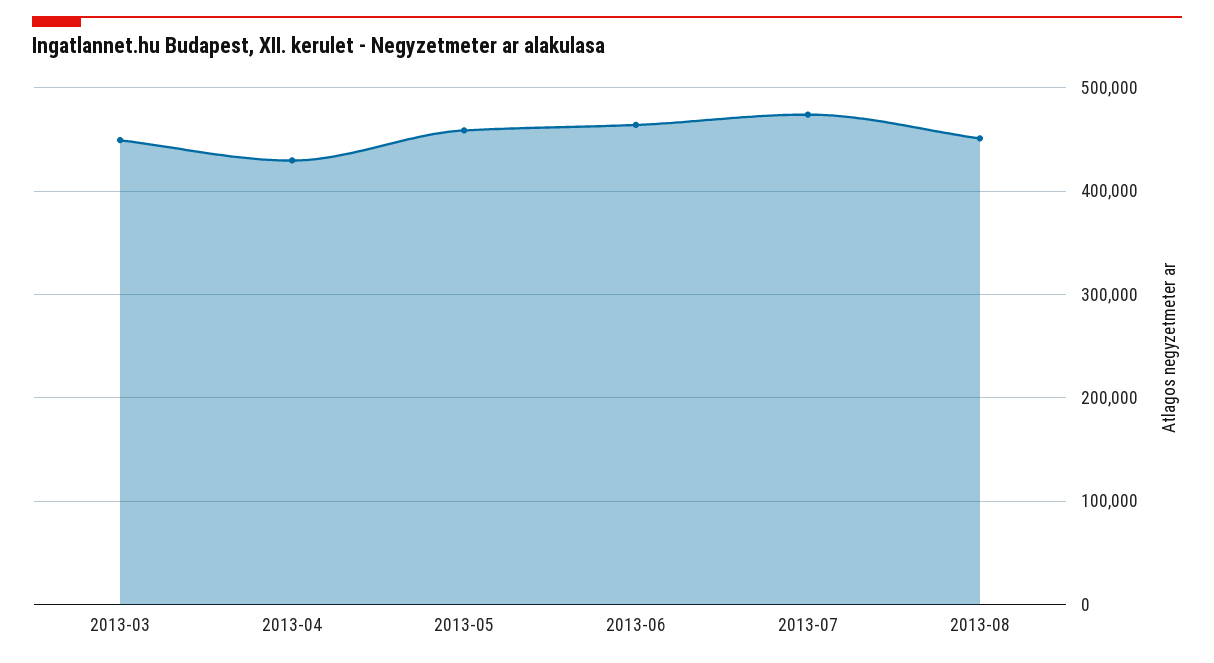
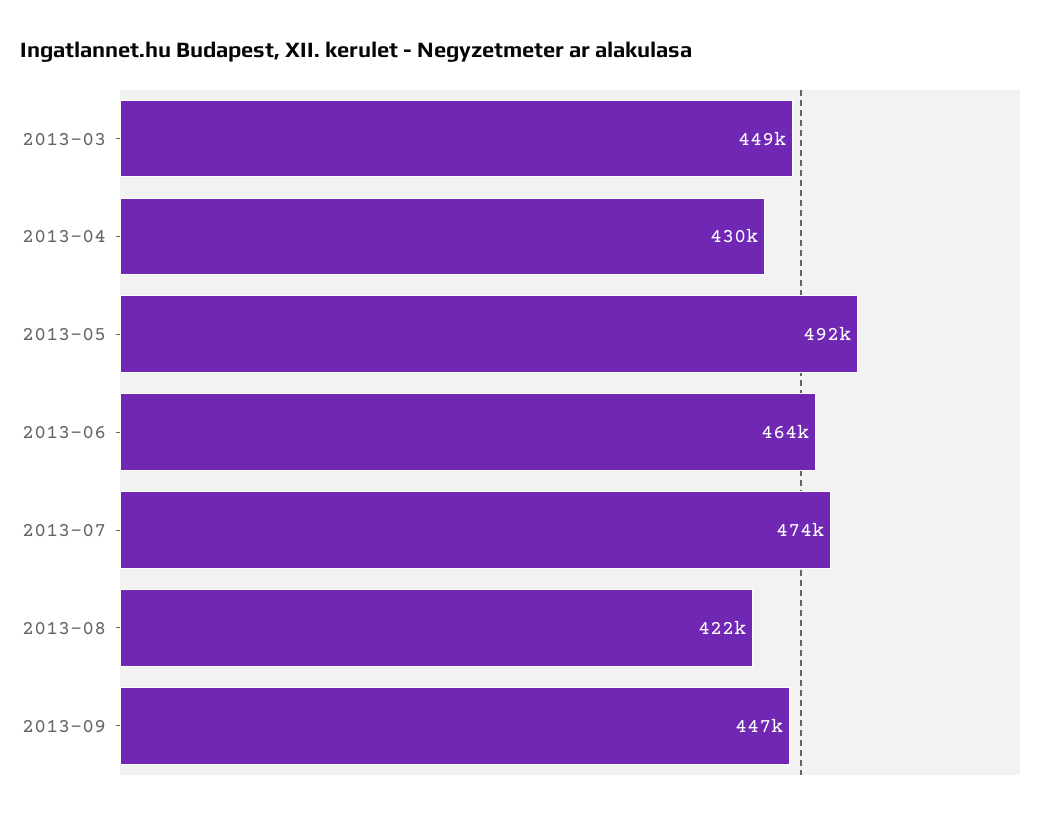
2013-05: 460000 -> 492000
2013-08: 450000 -> 422000
2013-09: none -> 447000

